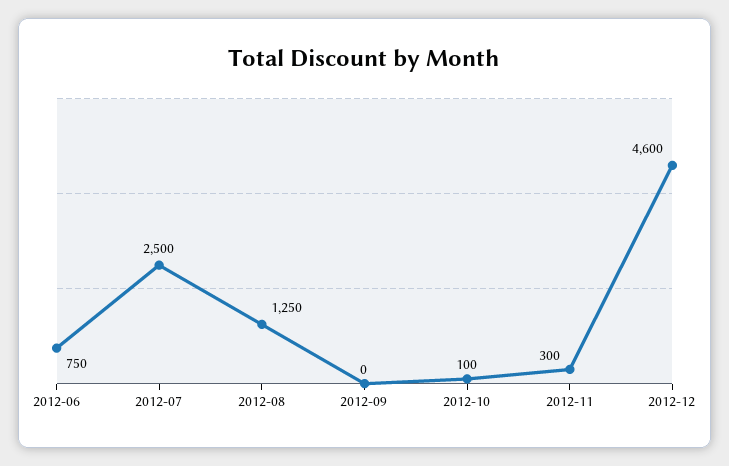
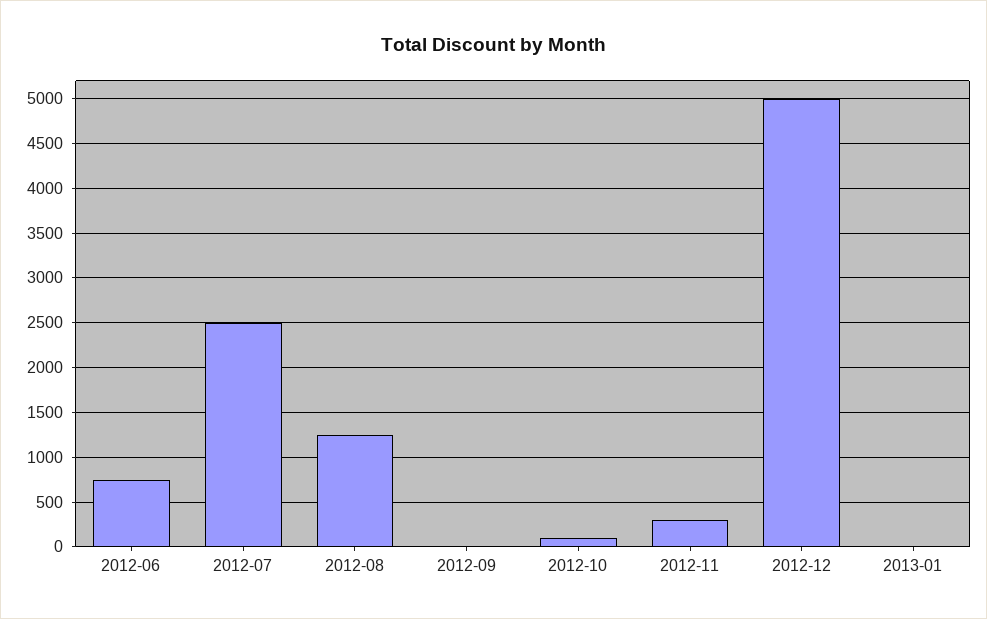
2012-12: 4600 -> 5000
2013-01: none -> 0

